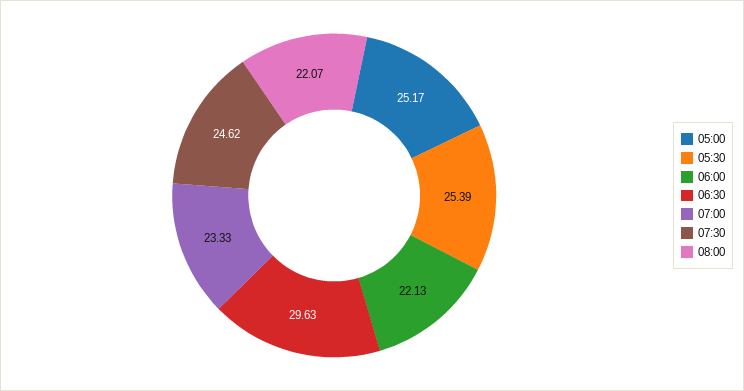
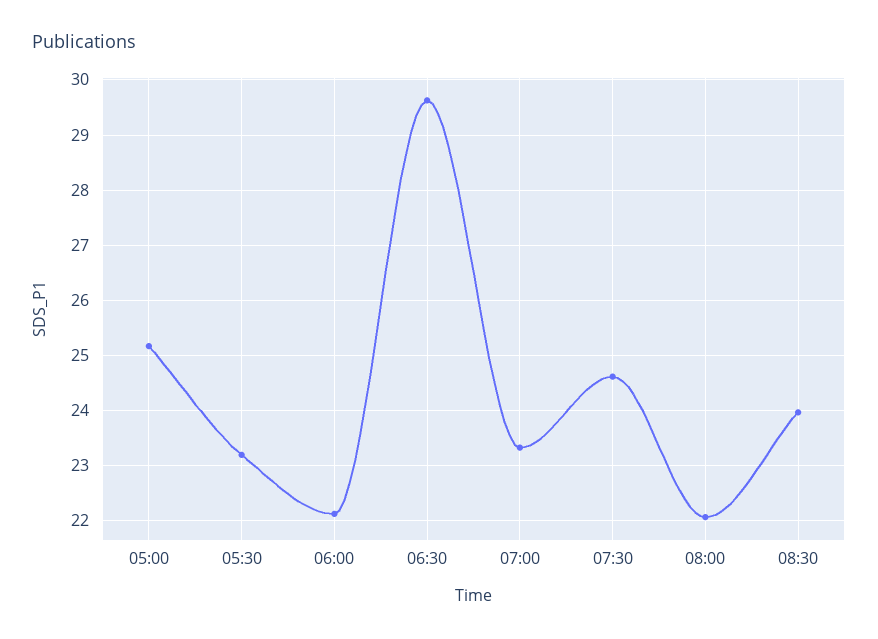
05:30: 25.39 -> 23.2
08:30: none -> 24

